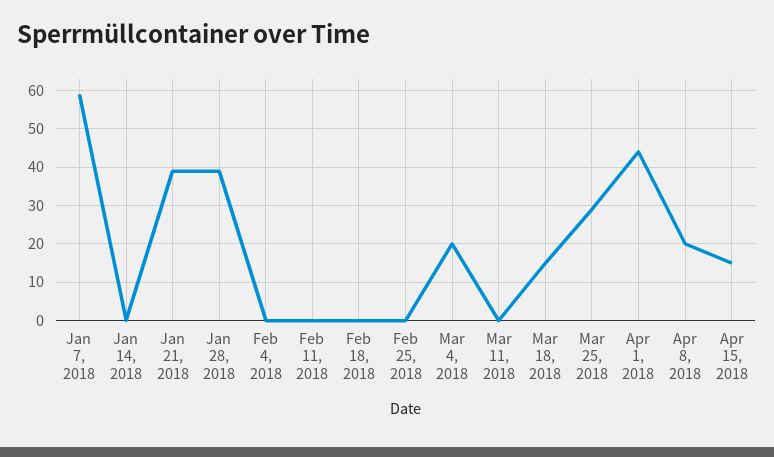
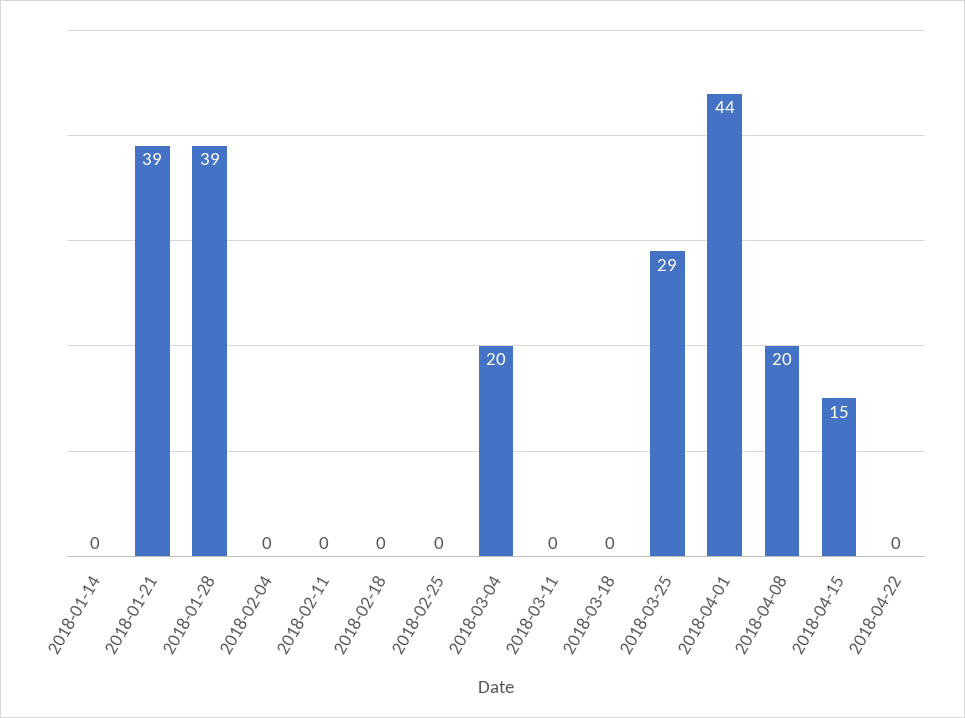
Jan 7, 2018: 60 -> none
Mar 18, 2018: 15 -> 0
2018-04-22: none -> 0

